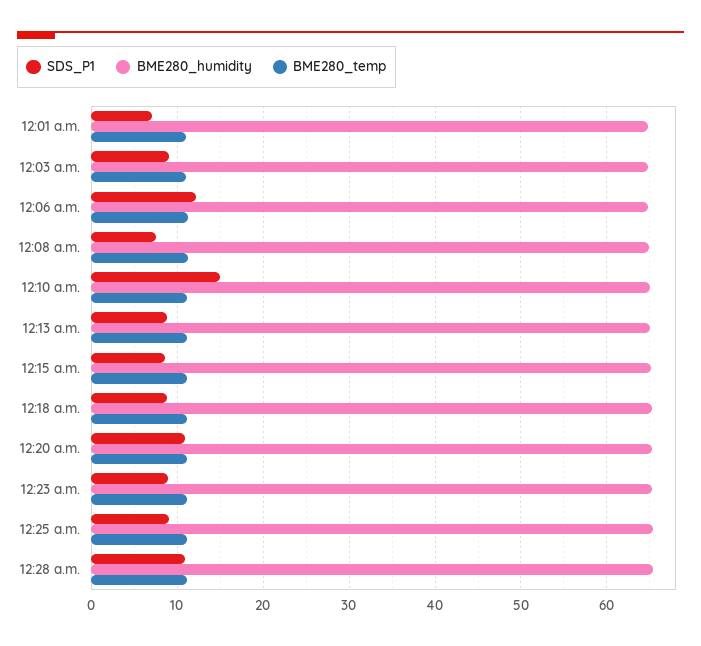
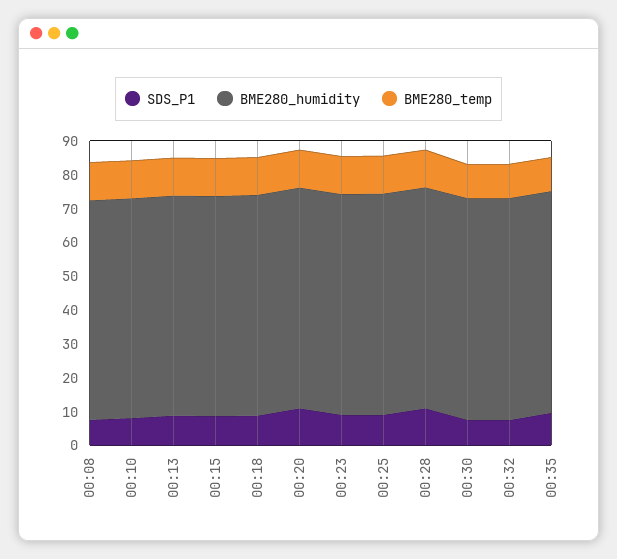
SDS_P1, 12:01 a.m.: 7 -> none
BME280_humidity, 12:01 a.m.: 65 -> none
BME280_temp, 12:01 a.m.: 11 -> none
SDS_P1, 12:03 a.m.: 9 -> none
BME280_humidity, 12:03 a.m.: 65 -> none
BME280_temp, 12:03 a.m.: 11 -> none
SDS_P1, 12:06 a.m.: 12 -> none
BME280_humidity, 12:06 a.m.: 65 -> none
BME280_temp, 12:06 a.m.: 11 -> none
SDS_P1, 12:10 a.m.: 15 -> 7.5
SDS_P1, 00:30: none -> 7.5
BME280_humidity, 00:30: none -> 65
BME280_temp, 00:30: none -> 10
SDS_P1, 00:32: none -> 7.5
BME280_humidity, 00:32: none -> 65
BME280_temp, 00:32: none -> 10
SDS_P1, 00:35: none -> 10
BME280_humidity, 00:35: none -> 65
BME280_temp, 00:35: none -> 10

